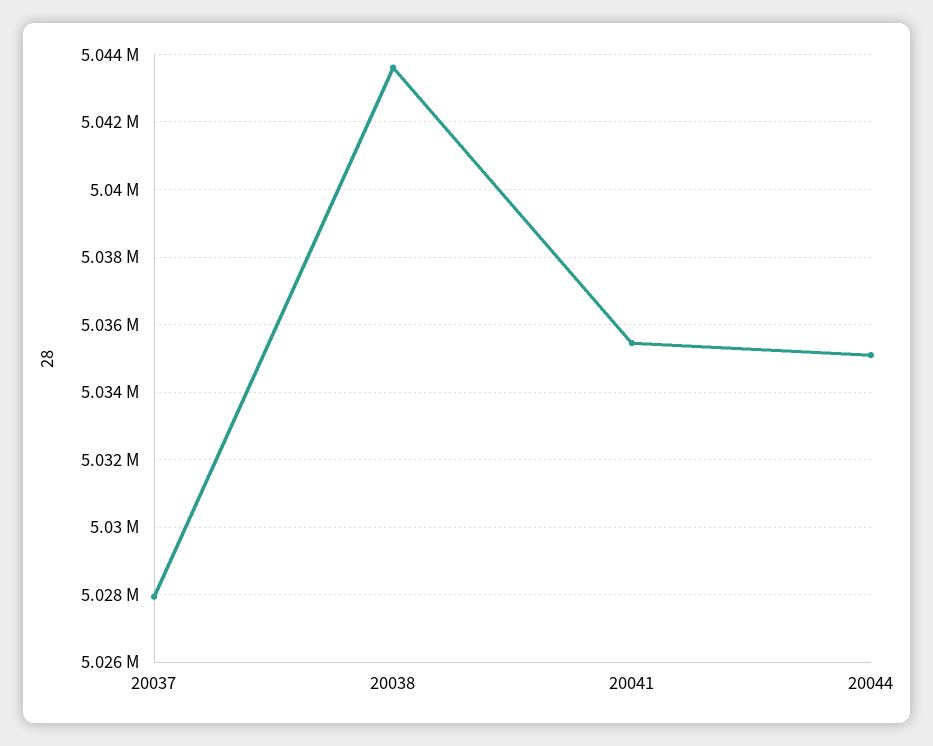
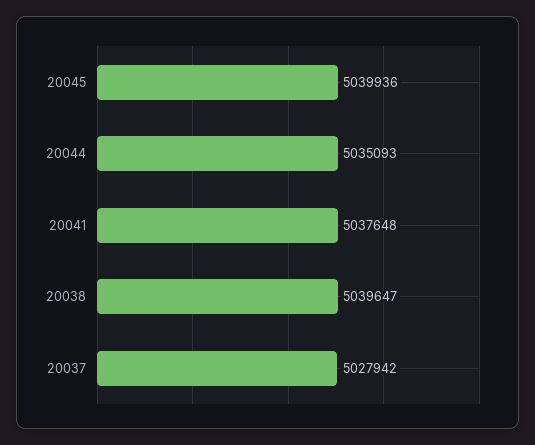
20038: 5043600 -> 5039647
20041: 5035400 -> 5037648
20045: none -> 5039936

